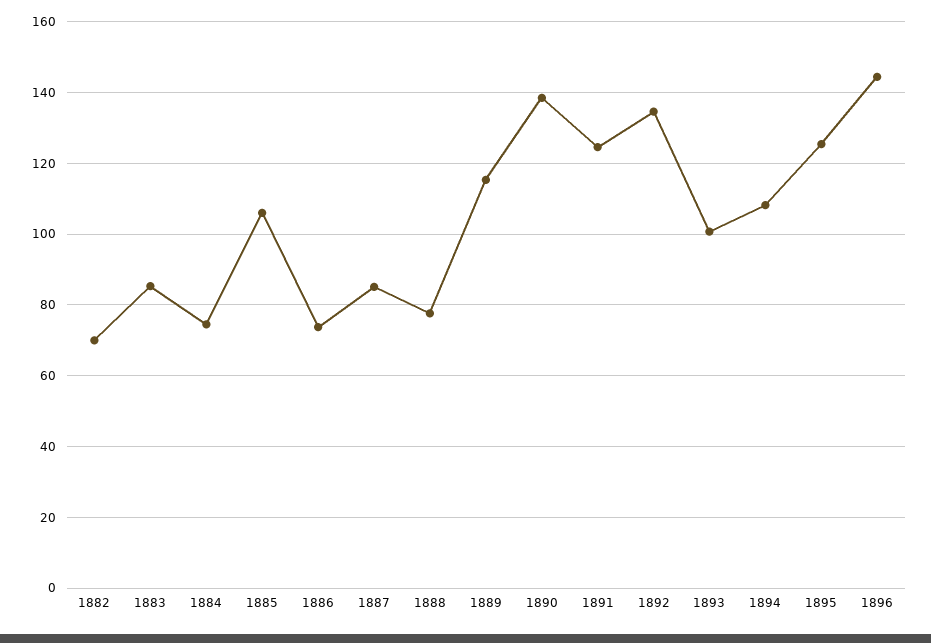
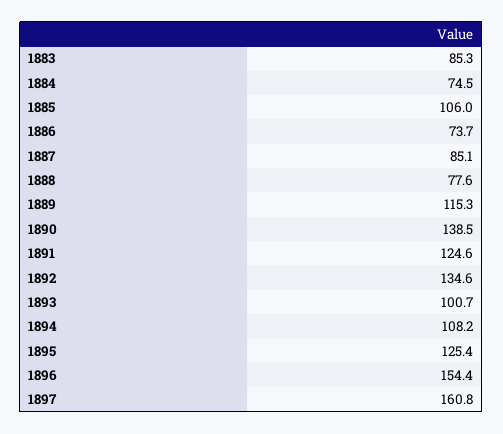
1882: 70 -> none
1896: 144 -> 154.4
1897: none -> 160.8

